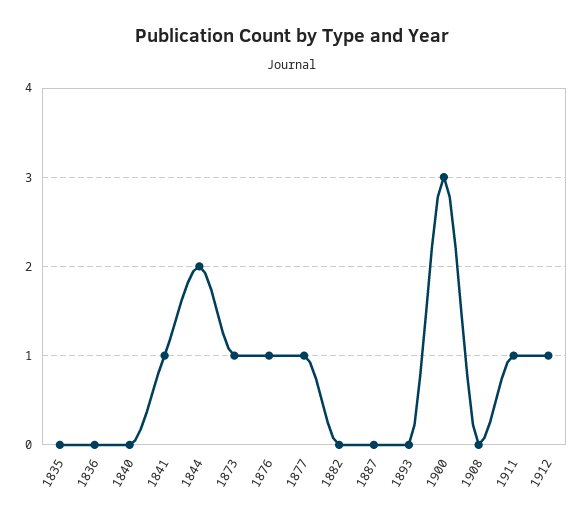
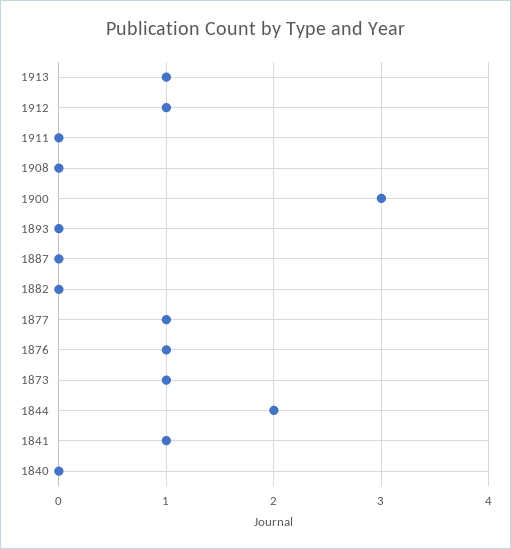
1835: 0 -> none
1836: 0 -> none
1911: 1 -> 0
1913: none -> 1

